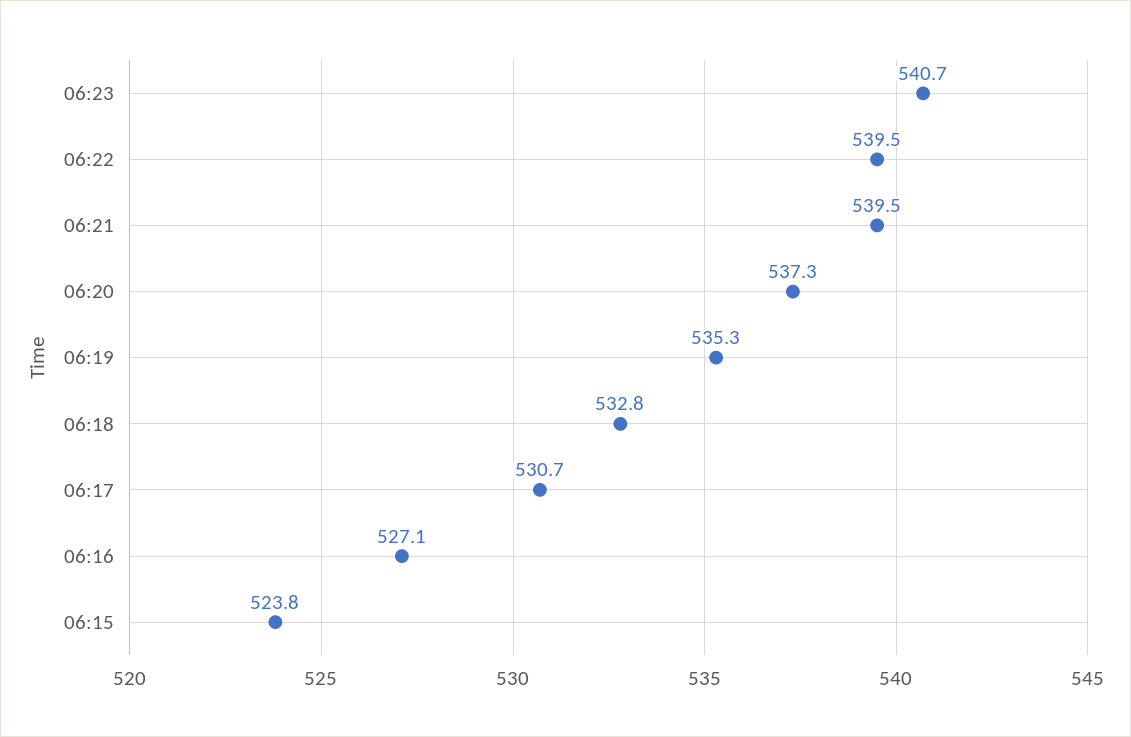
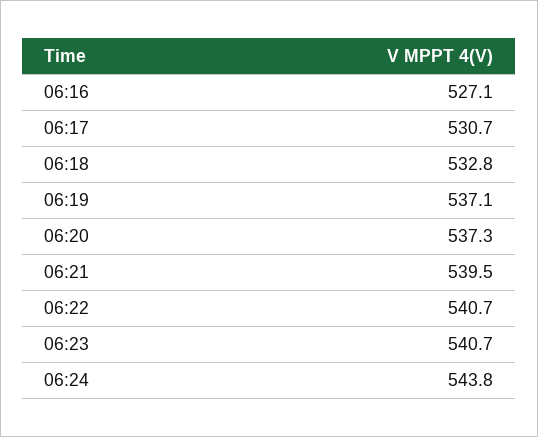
06:22: 539.5 -> 540.7
06:19: 535.3 -> 537.1
06:15: 523.8 -> none
06:24: none -> 543.8

